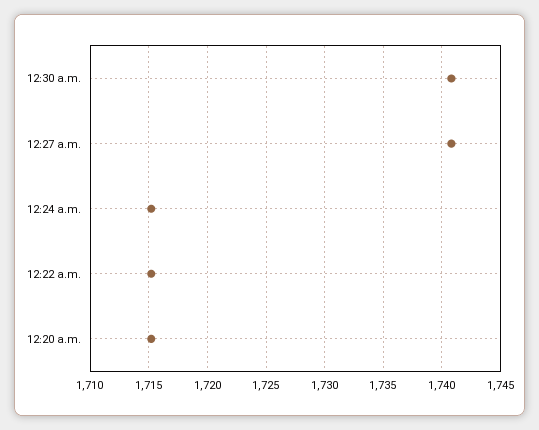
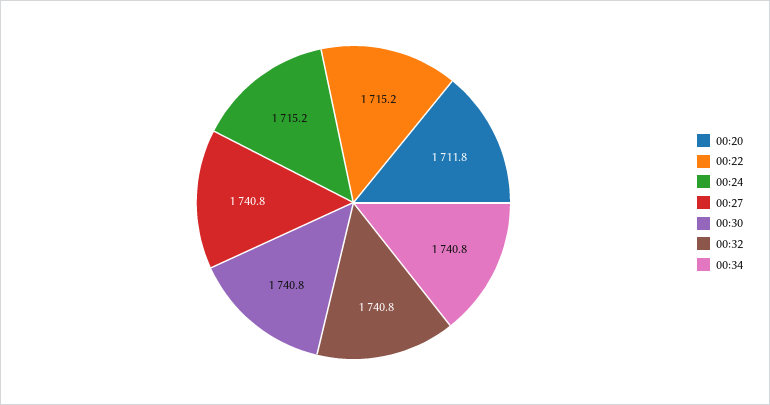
12:20 a.m.: 1715 -> 1711.8
00:32: none -> 1740.8
00:34: none -> 1740.8

